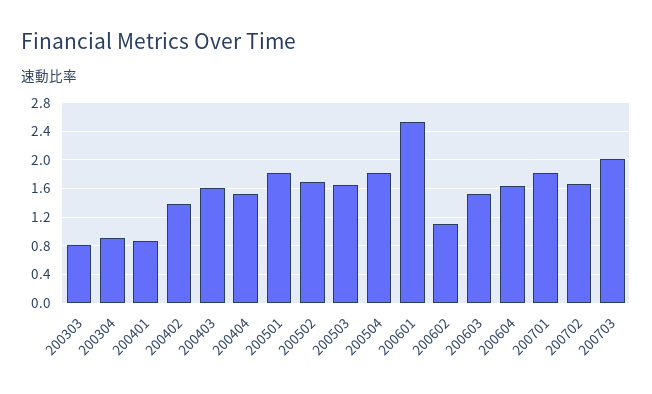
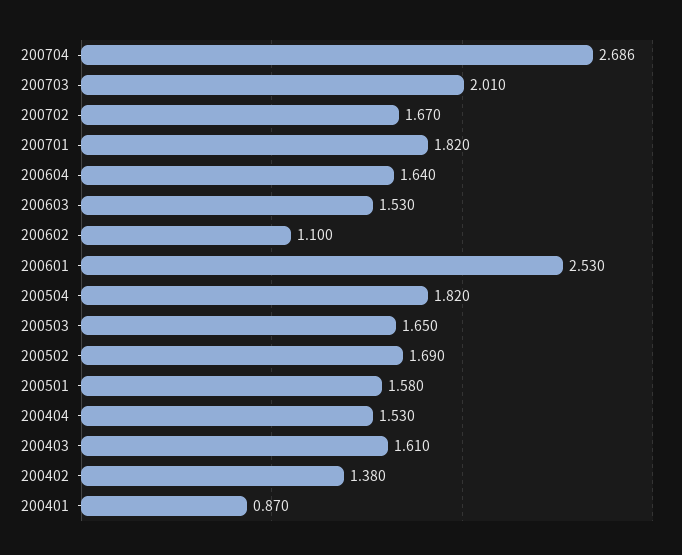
200303: 0.8 -> none
200304: 0.9 -> none
200501: 1.8 -> 1.58
200704: none -> 2.686

